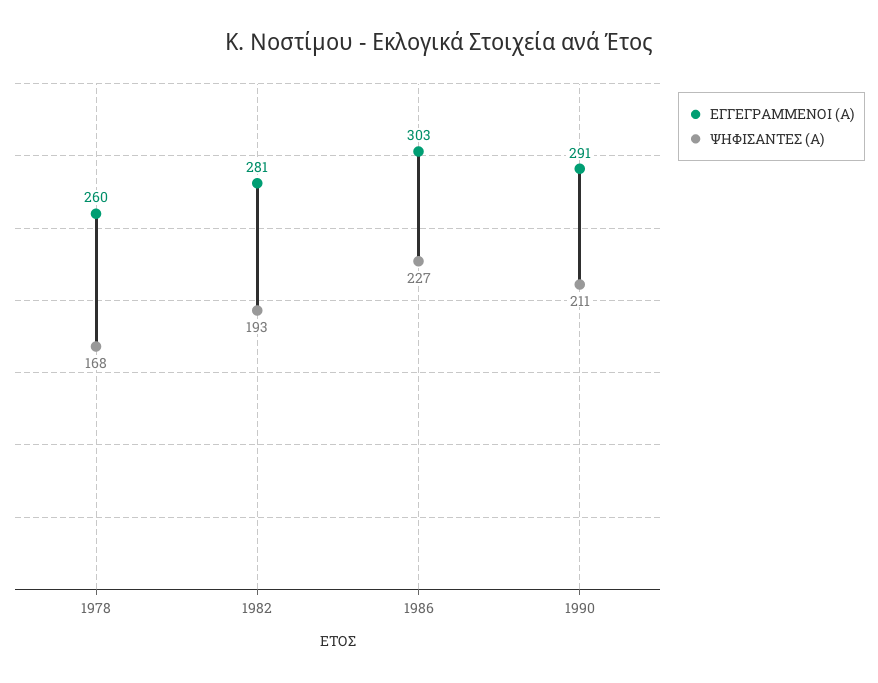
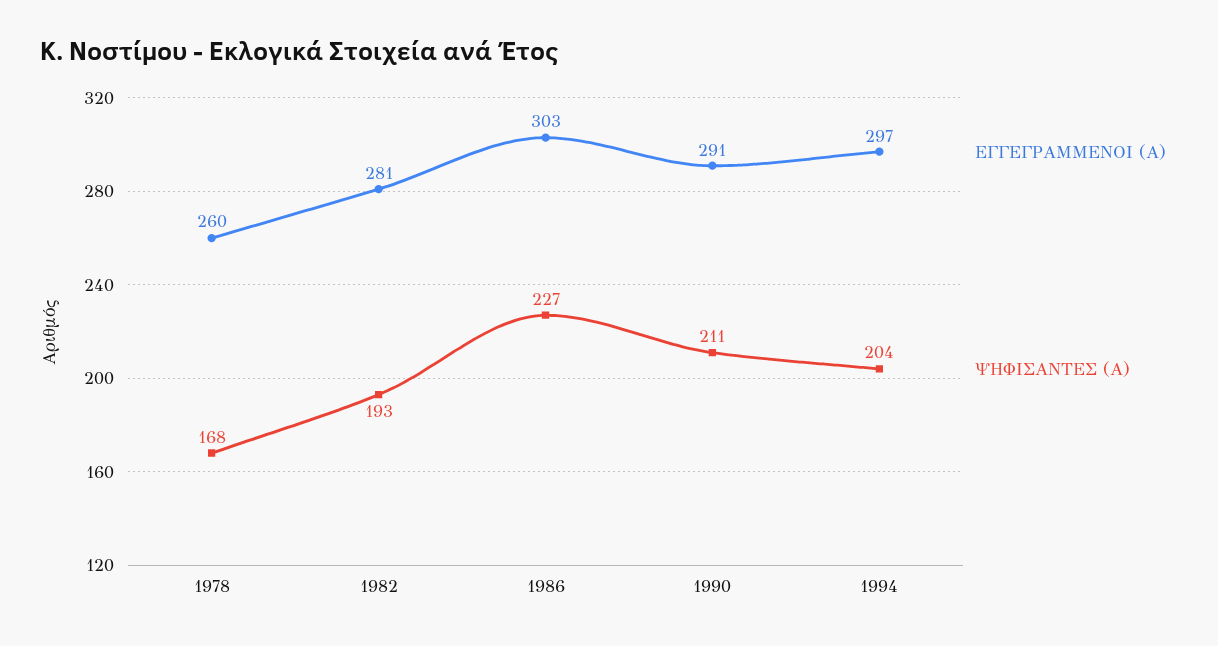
ΕΓΓΕΓΡΑΜΜΕΝΟΙ (Α), 1994: none -> 297
ΨΗΦΙΣΑΝΤΕΣ (Α), 1994: none -> 204

